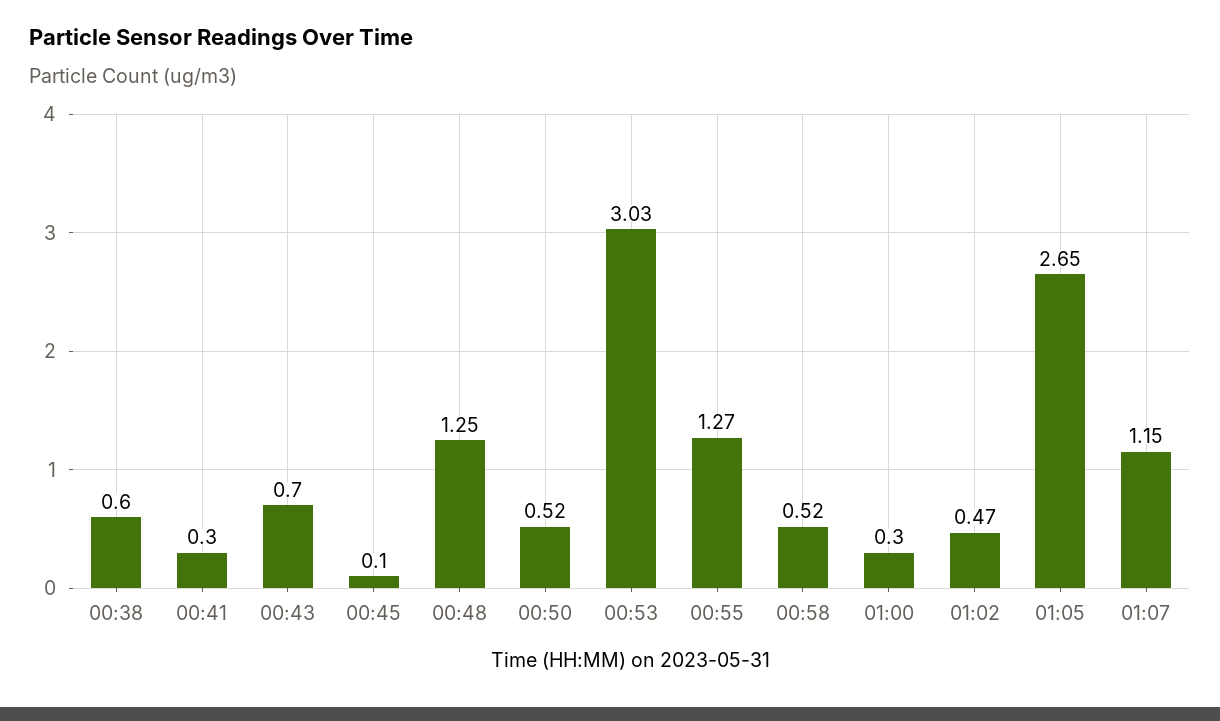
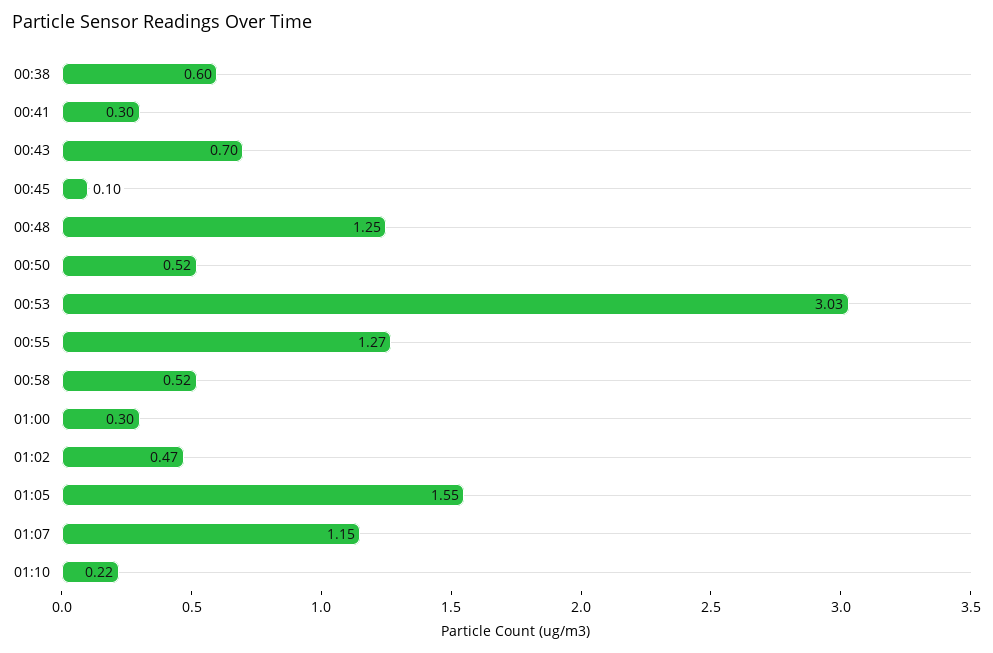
01:05: 2.65 -> 1.55
01:10: none -> 0.22

